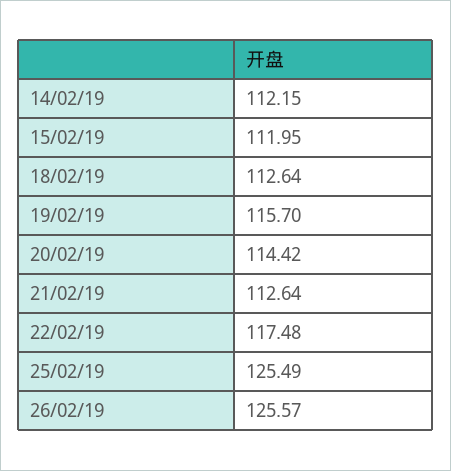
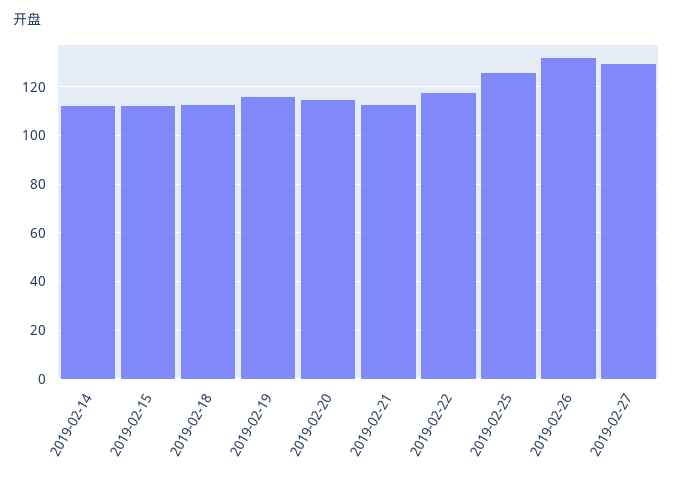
26/02/19: 125.57 -> 132.5
2019-02-27: none -> 130

